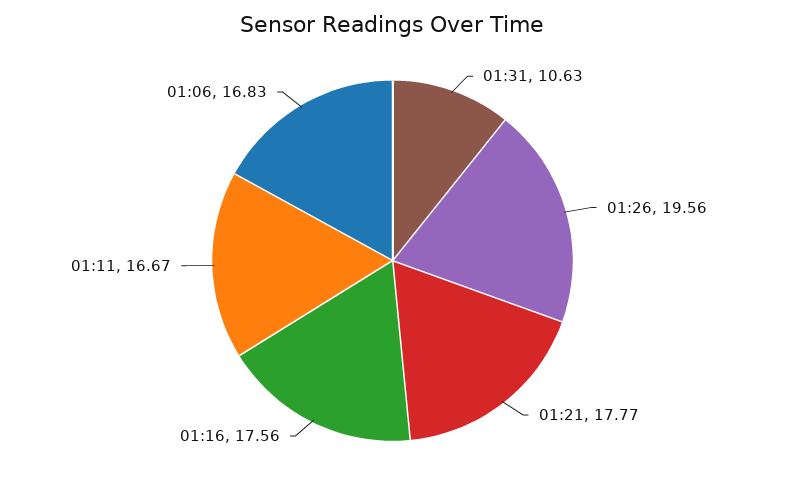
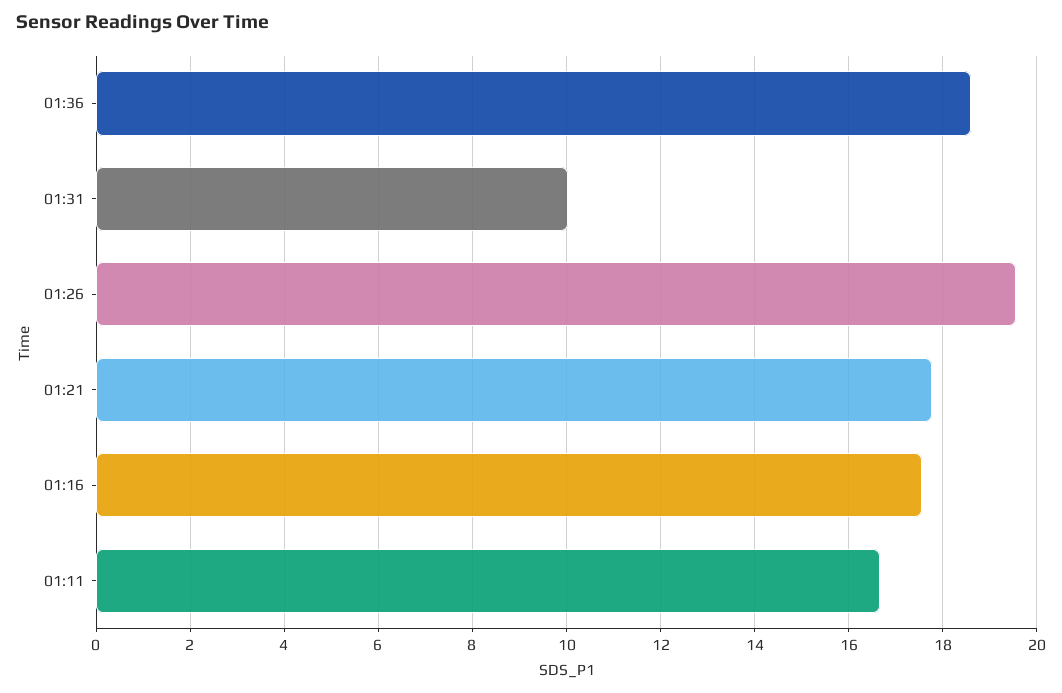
01:31: 10.63 -> 10
01:06: 16.83 -> none
01:36: none -> 18.6

